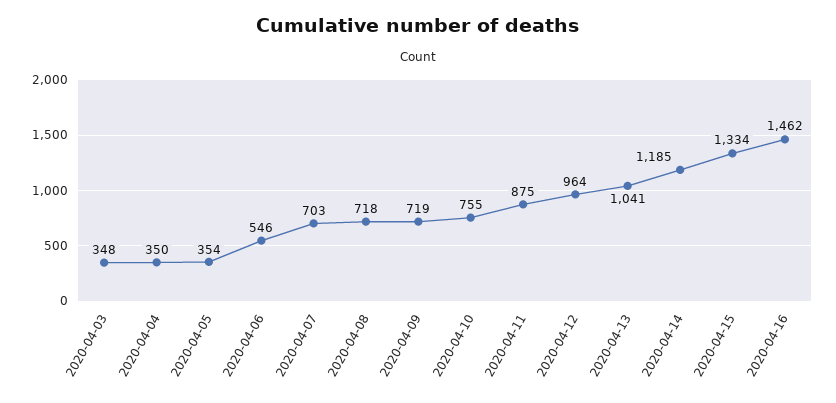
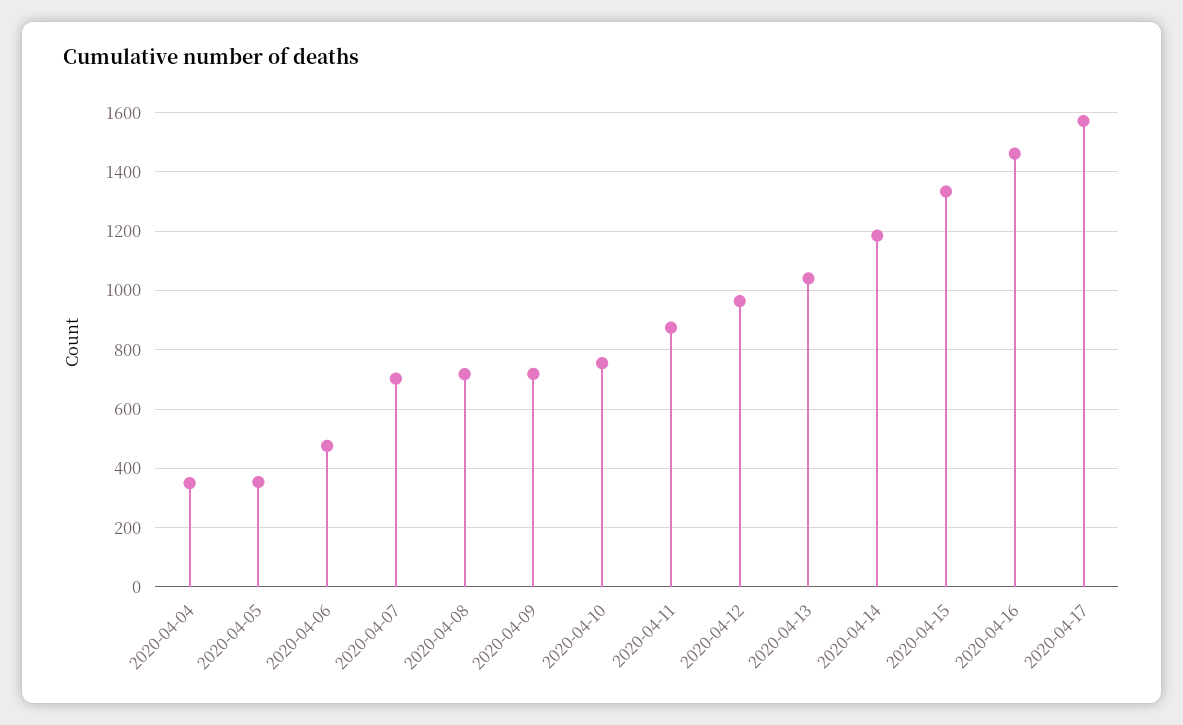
2020-04-03: 348 -> none
2020-04-06: 546 -> 475
2020-04-17: none -> 1575

